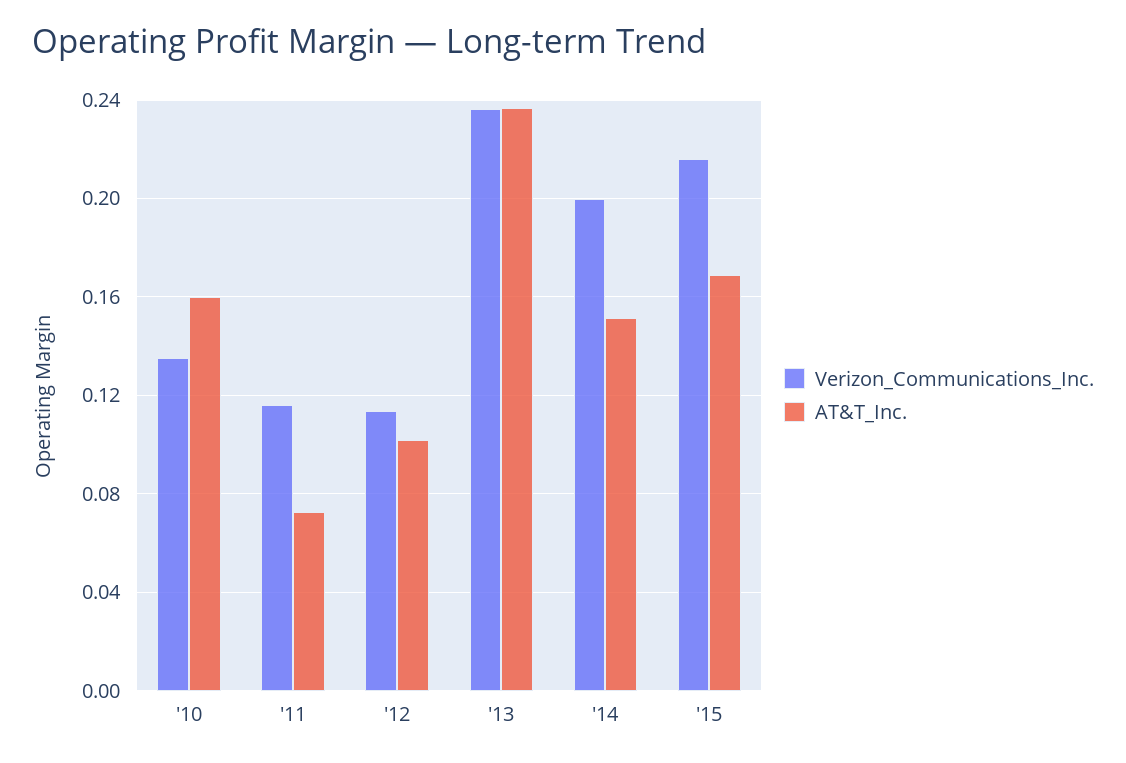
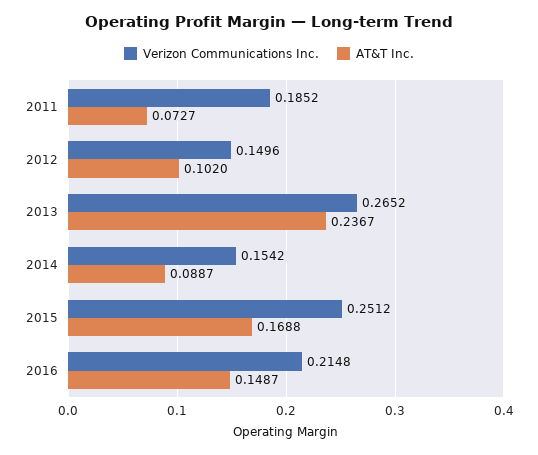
Verizon_Communications_Inc., '10: 0.135 -> none
AT&T_Inc., '10: 0.16 -> none
Verizon_Communications_Inc., '11: 0.115 -> 0.1852
Verizon_Communications_Inc., '12: 0.115 -> 0.1496
Verizon_Communications_Inc., '13: 0.235 -> 0.2652
Verizon_Communications_Inc., '14: 0.2 -> 0.1542
AT&T_Inc., '14: 0.15 -> 0.0887
Verizon_Communications_Inc., '15: 0.215 -> 0.2512
Verizon_Communications_Inc., 2016: none -> 0.2148
AT&T_Inc., 2016: none -> 0.1487

